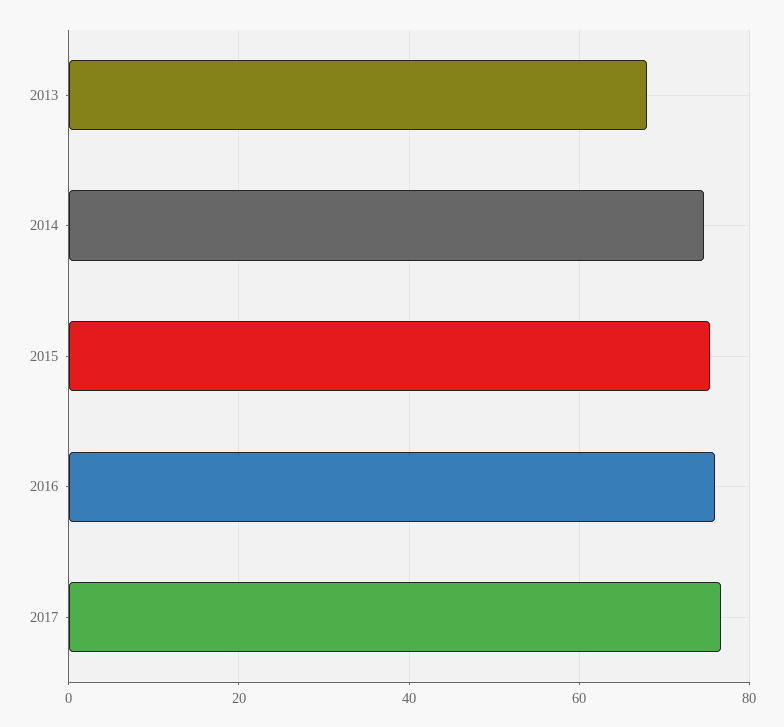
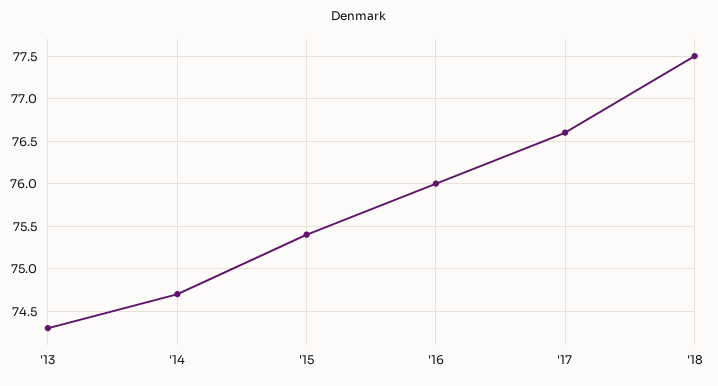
2013: 68 -> 74.3
'18: none -> 77.5

